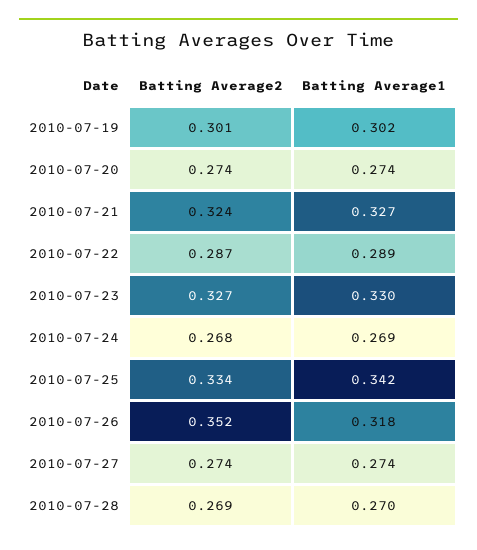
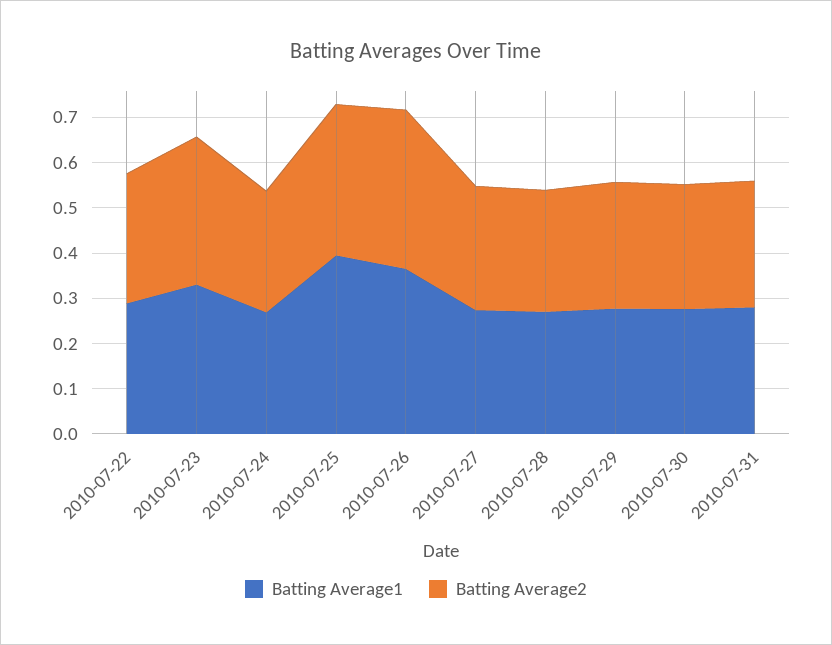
Batting Average2, 2010-07-19: 0.301 -> none
Batting Average1, 2010-07-19: 0.302 -> none
Batting Average2, 2010-07-20: 0.274 -> none
Batting Average1, 2010-07-20: 0.274 -> none
Batting Average2, 2010-07-21: 0.324 -> none
Batting Average1, 2010-07-21: 0.327 -> none
Batting Average1, 2010-07-25: 0.342 -> 0.4
Batting Average1, 2010-07-26: 0.318 -> 0.36
Batting Average1, 2010-07-29: none -> 0.28
Batting Average2, 2010-07-29: none -> 0.28
Batting Average1, 2010-07-30: none -> 0.28
Batting Average2, 2010-07-30: none -> 0.28
Batting Average1, 2010-07-31: none -> 0.28
Batting Average2, 2010-07-31: none -> 0.28

